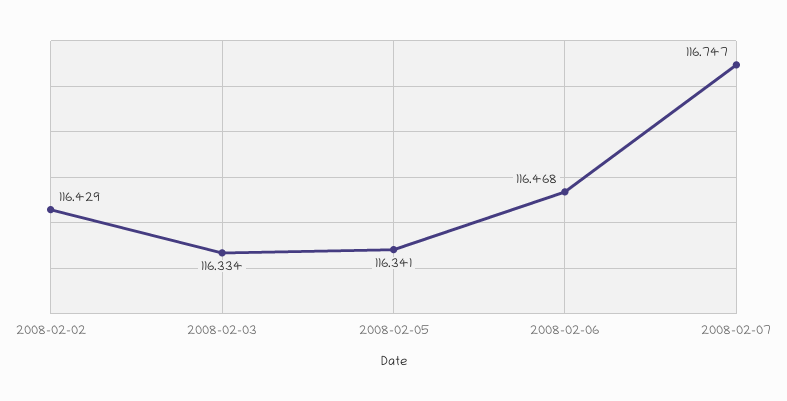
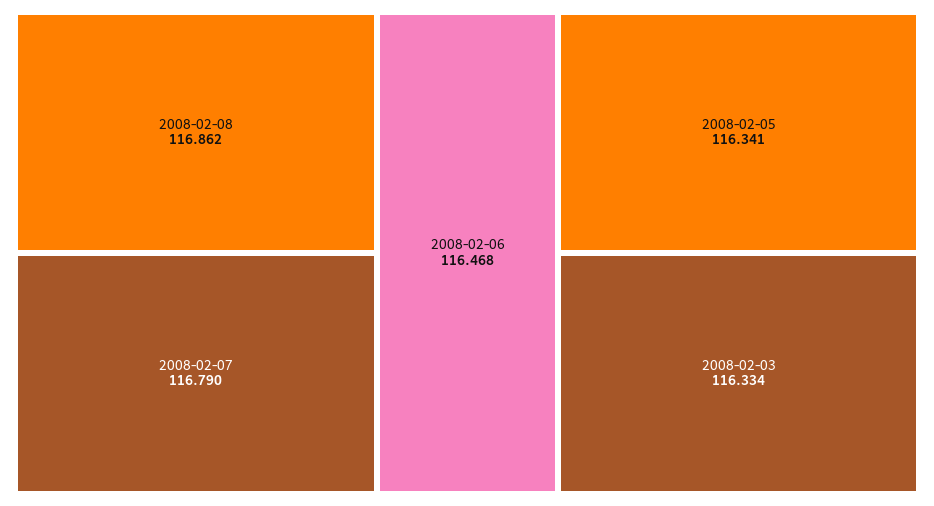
2008-02-02: 116.429 -> none
2008-02-07: 116.747 -> 116.79
2008-02-08: none -> 116.862

